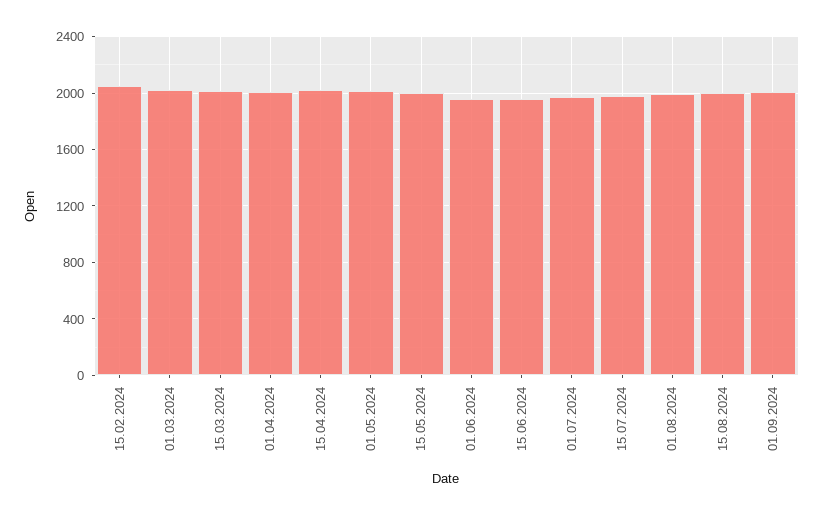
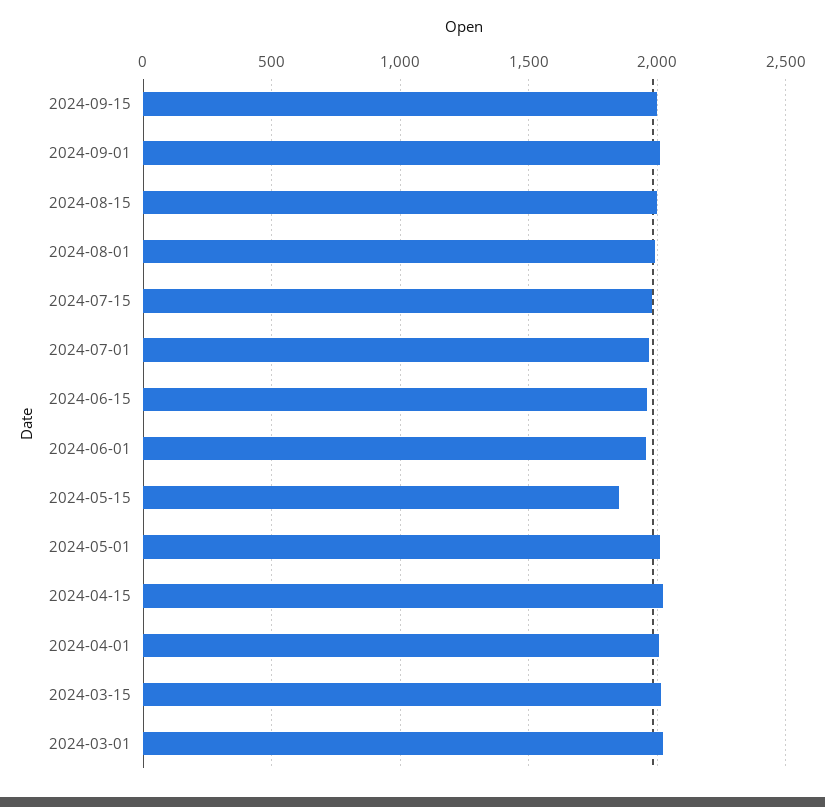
15.02.2024: 2050 -> none
15.05.2024: 2000 -> 1850
2024-09-15: none -> 2000

